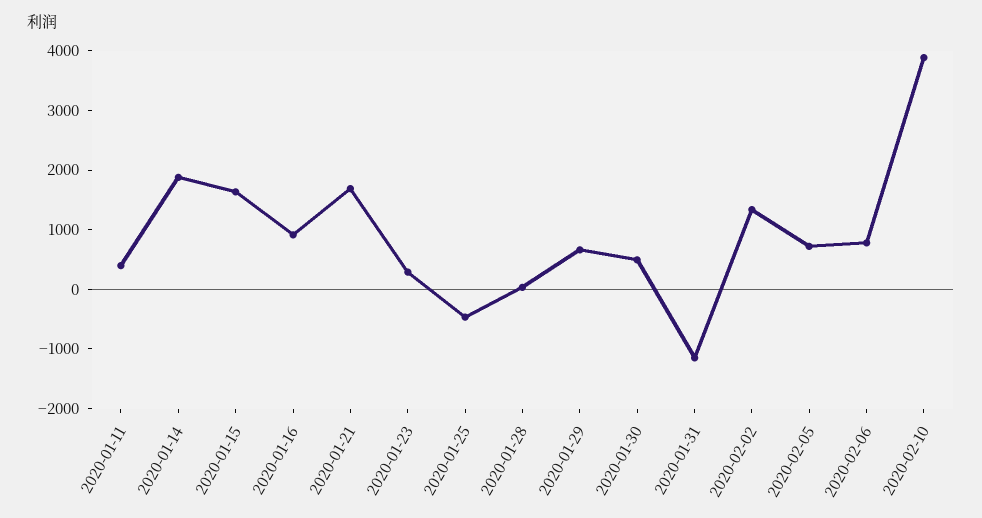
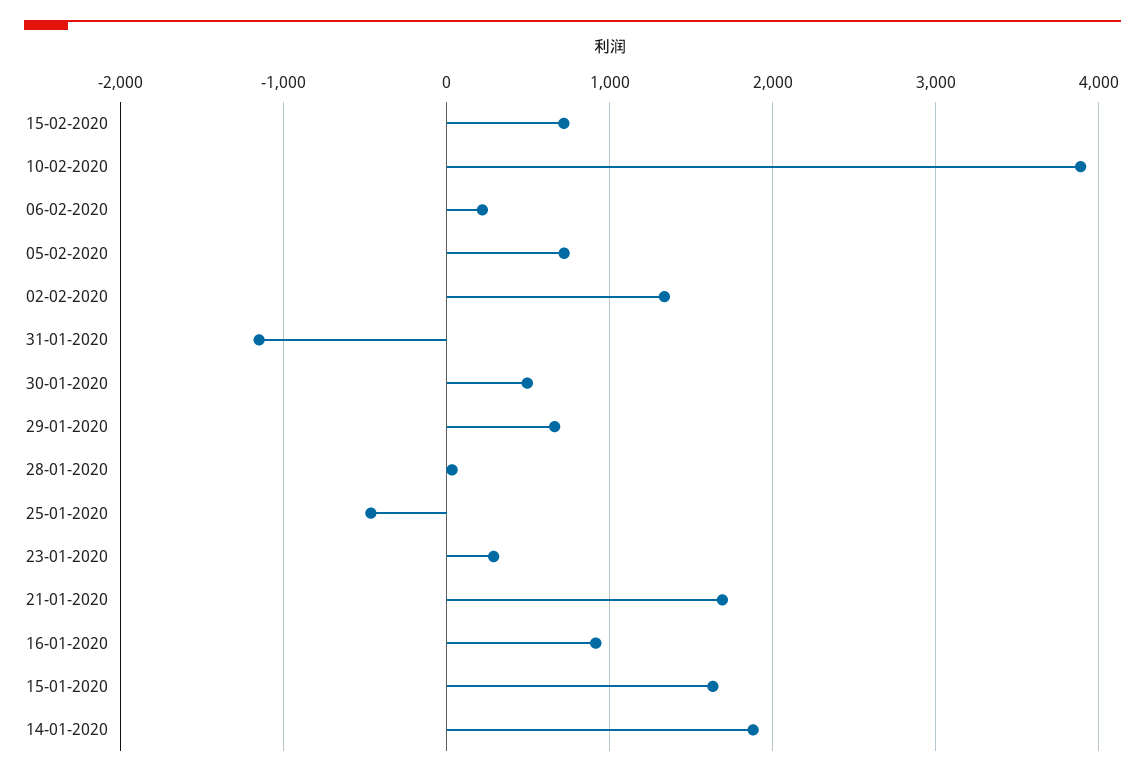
2020-01-11: 400 -> none
2020-02-06: 800 -> 200
15-02-2020: none -> 700

